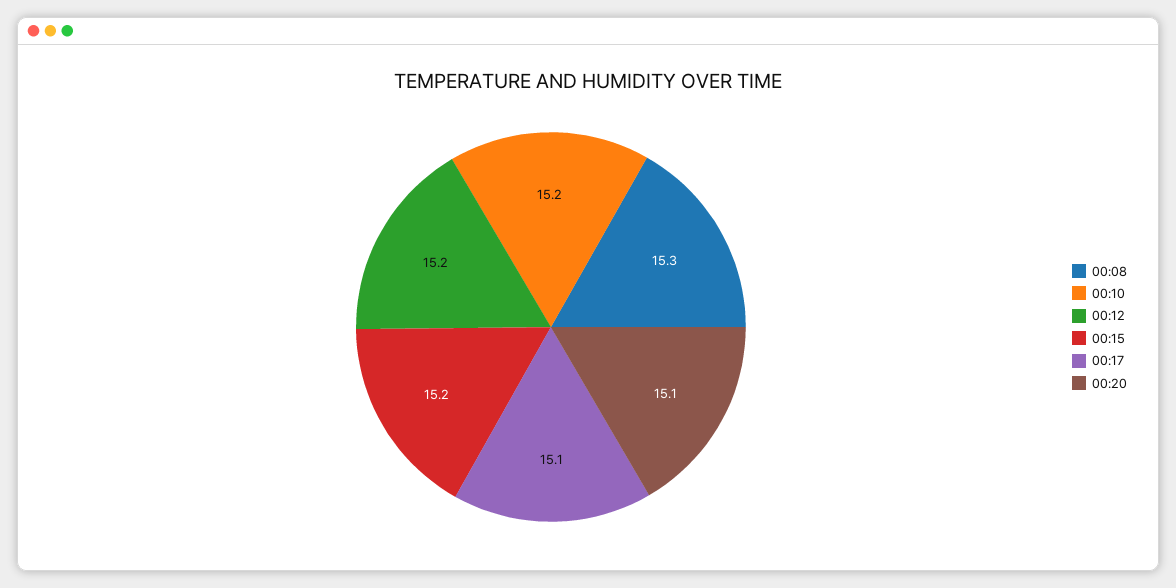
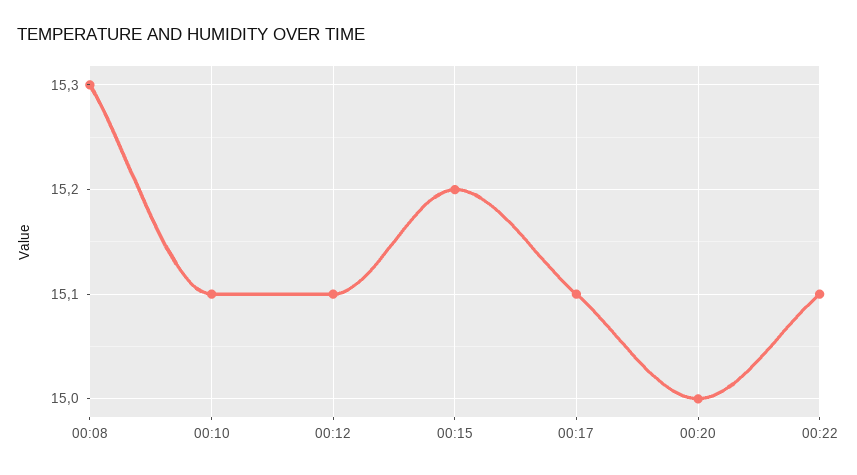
00:10: 15.2 -> 15.1
00:12: 15.2 -> 15.1
00:20: 15.1 -> 15
00:22: none -> 15.1

